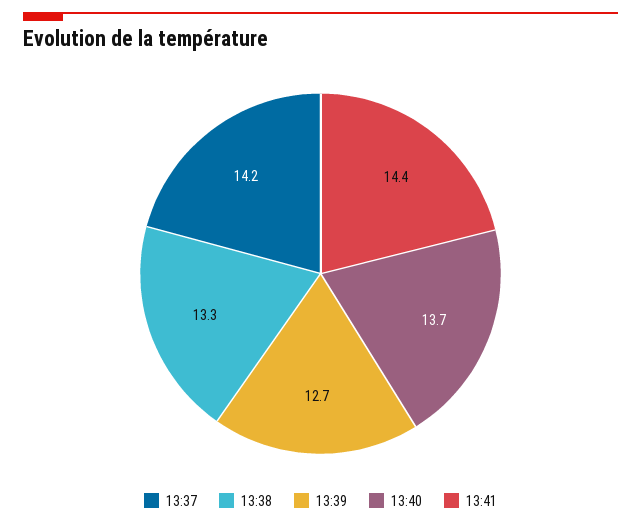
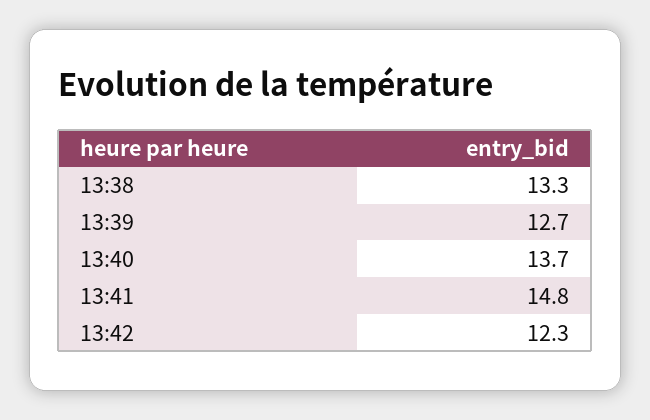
13:37: 14.2 -> none
13:41: 14.4 -> 14.8
13:42: none -> 12.3

